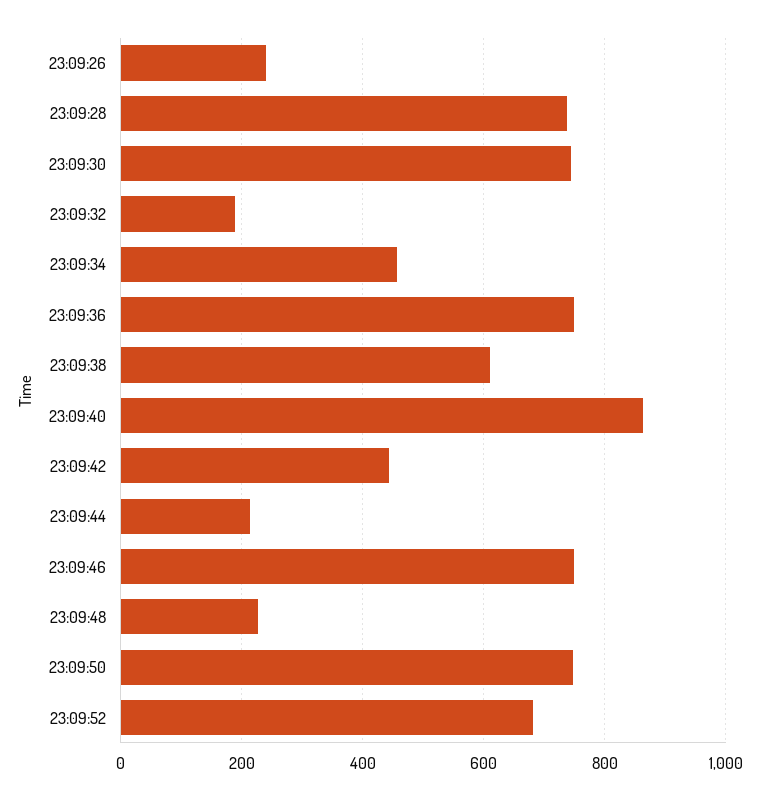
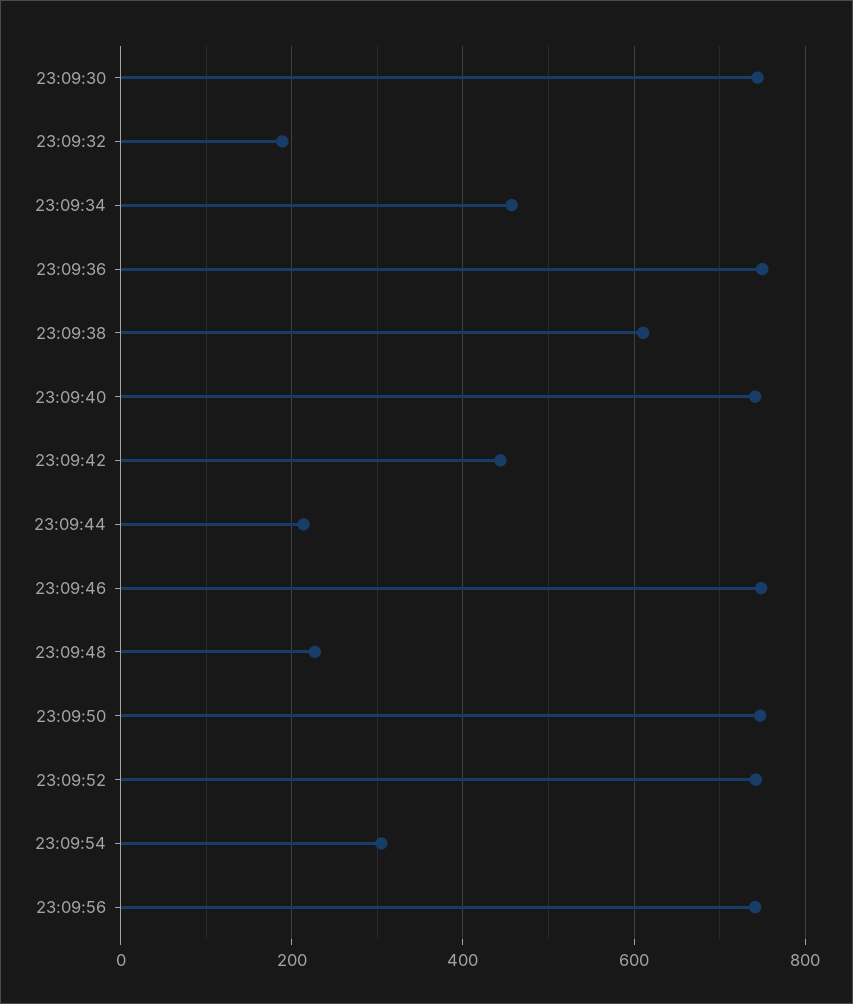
23:09:26: 240 -> none
23:09:28: 740 -> none
23:09:40: 860 -> 740
23:09:52: 680 -> 740
23:09:54: none -> 300
23:09:56: none -> 740

